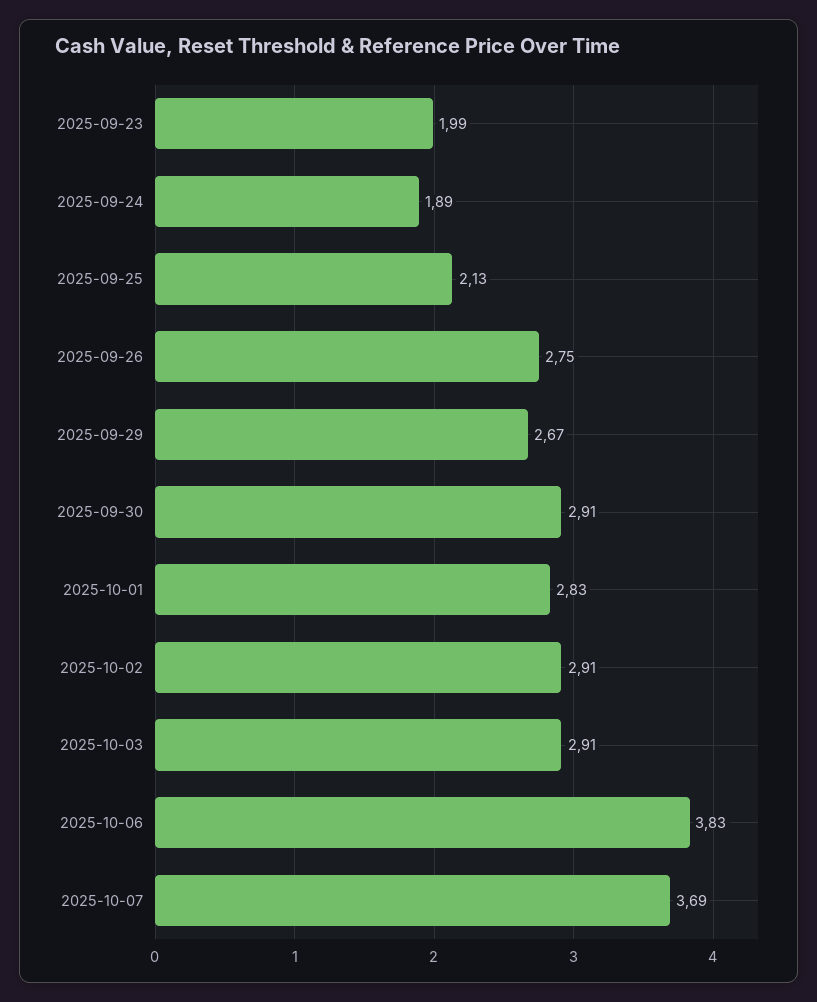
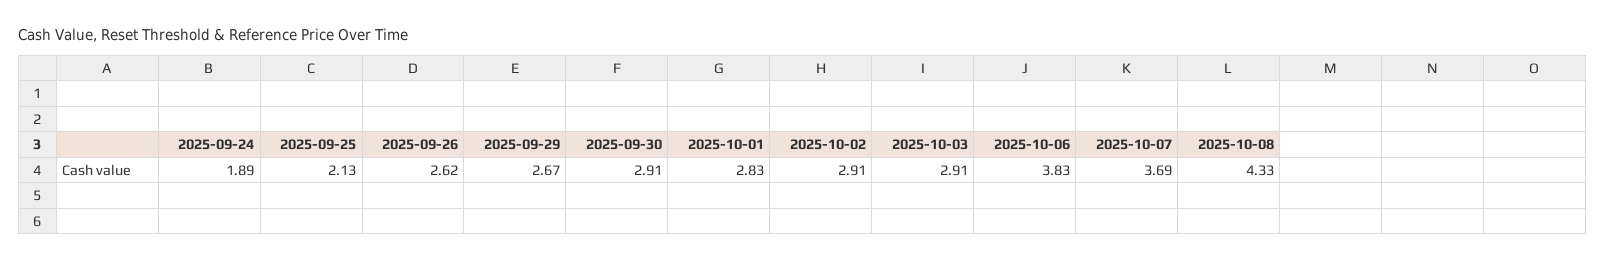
2025-09-23: 1.99 -> none
2025-09-26: 2.75 -> 2.62
2025-10-08: none -> 4.33

